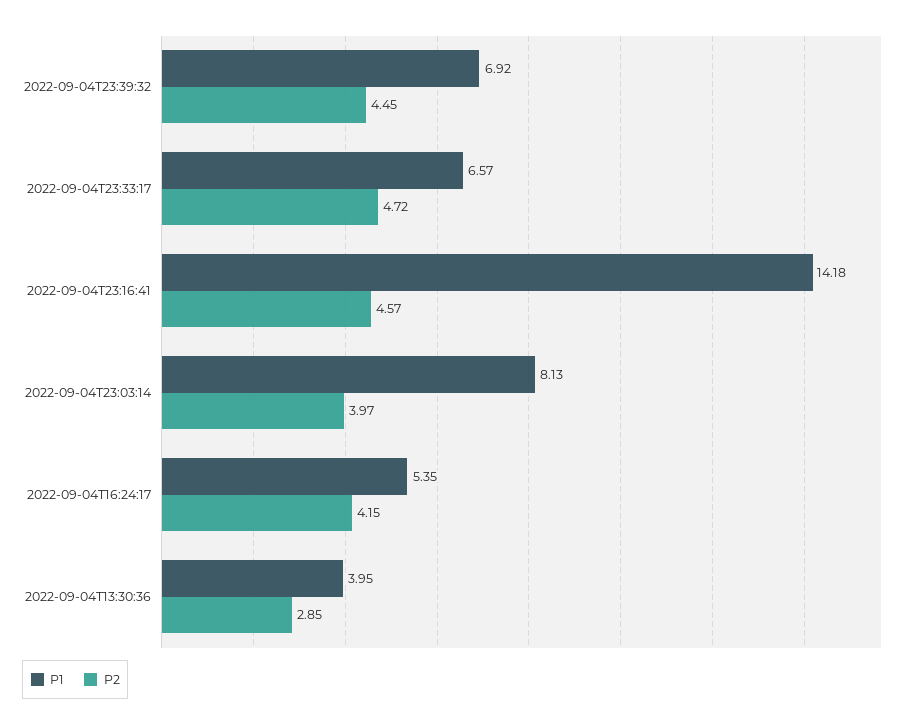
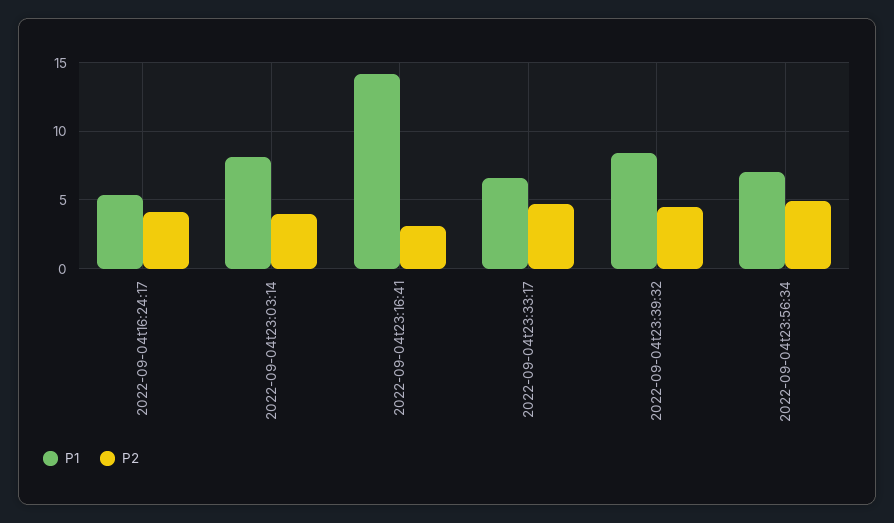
P1, 2022-09-04T23:39:32: 6.92 -> 8.5
P2, 2022-09-04T23:16:41: 4.57 -> 3
P1, 2022-09-04T13:30:36: 3.95 -> none
P2, 2022-09-04T13:30:36: 2.85 -> none
P1, 2022-09-04t23:56:34: none -> 7
P2, 2022-09-04t23:56:34: none -> 5

